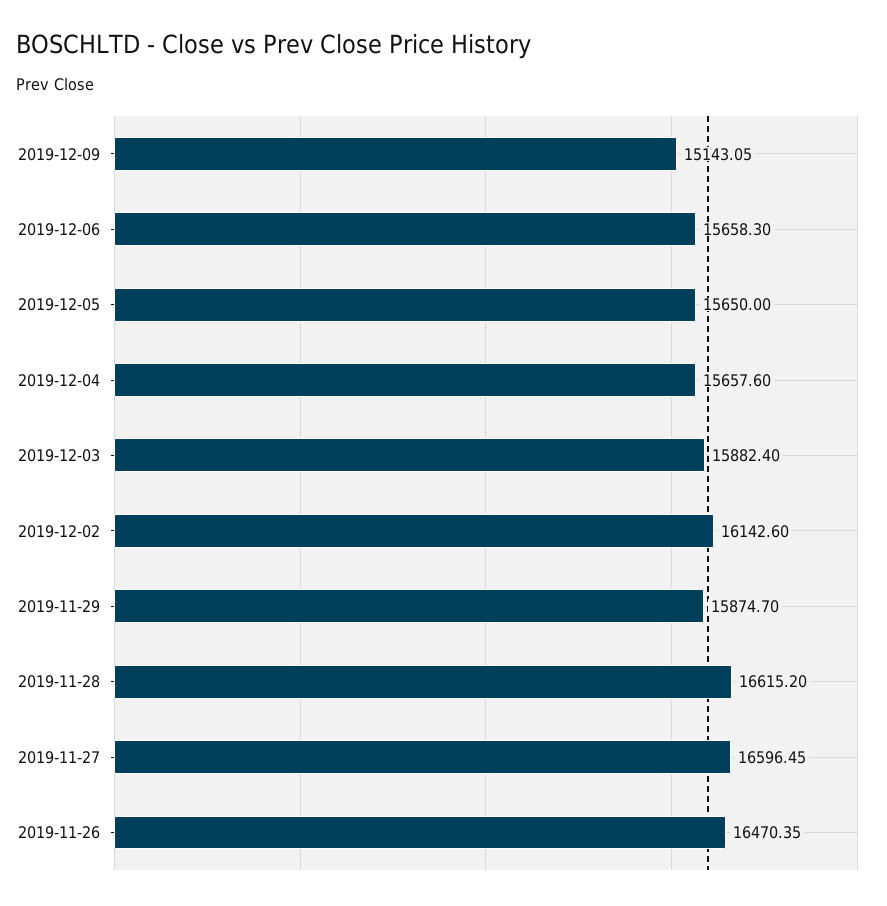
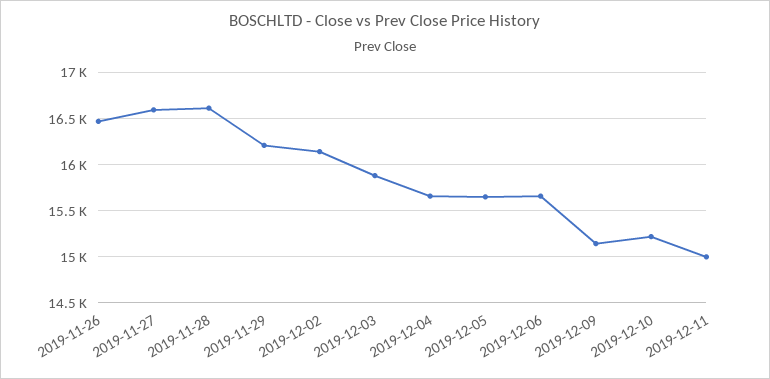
2019-11-29: 15874.7 -> 16200
2019-12-10: none -> 15200
2019-12-11: none -> 15000

